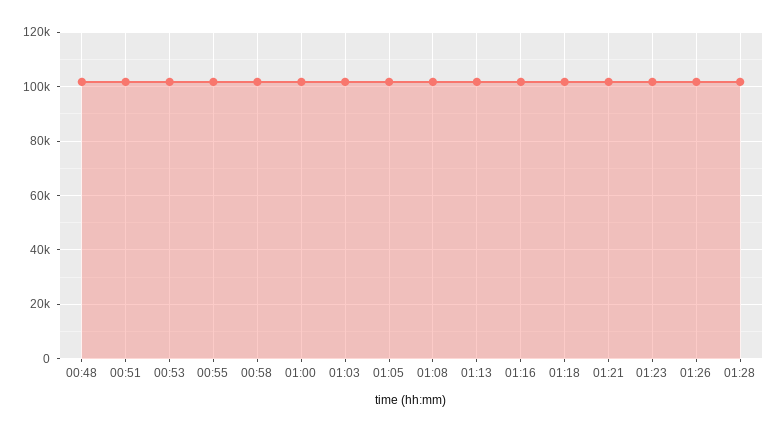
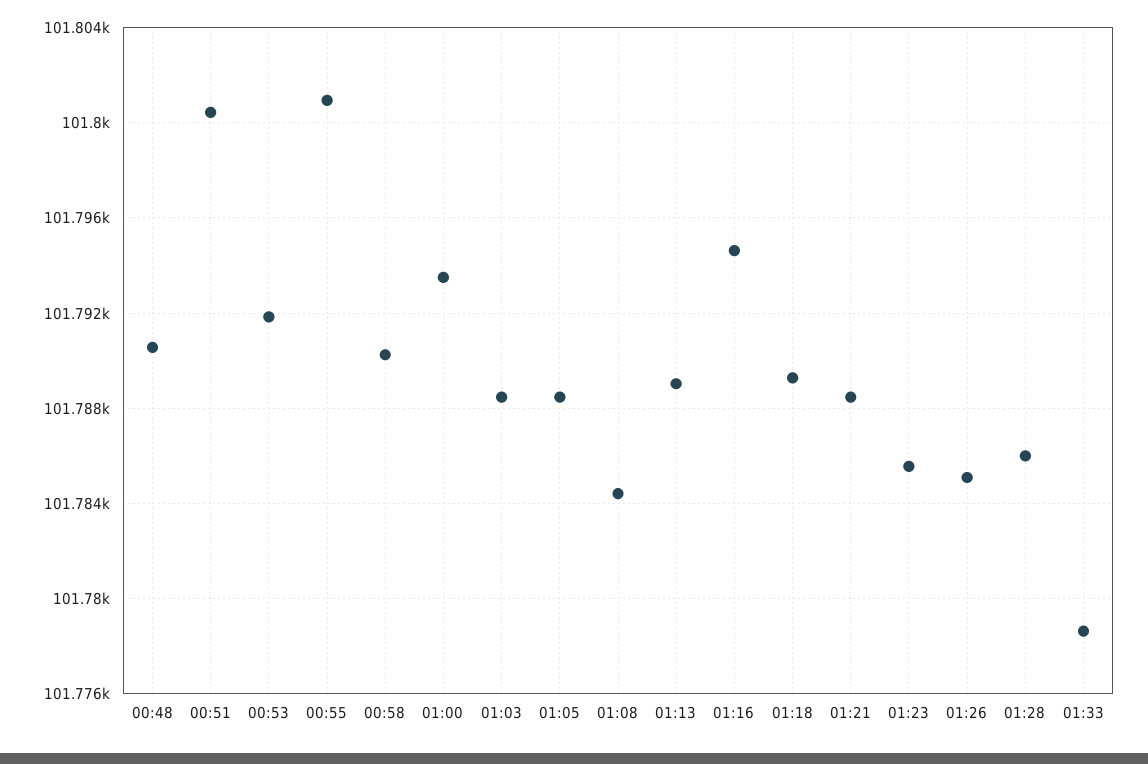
01:33: none -> 101778.5

